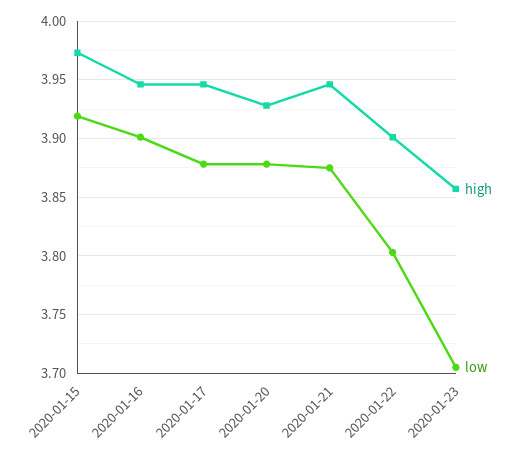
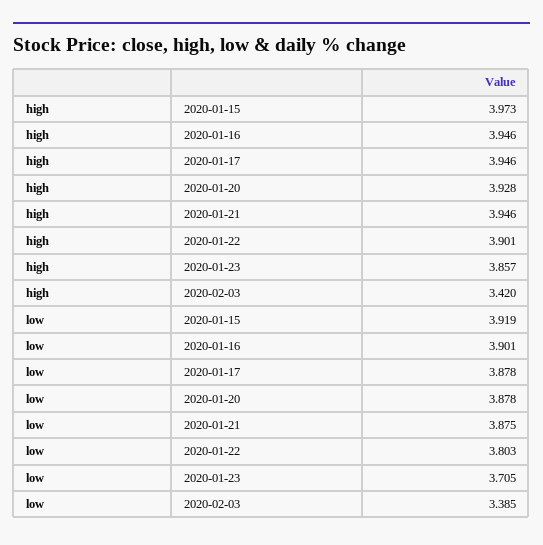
high, 2020-02-03: none -> 3.42
low, 2020-02-03: none -> 3.385

